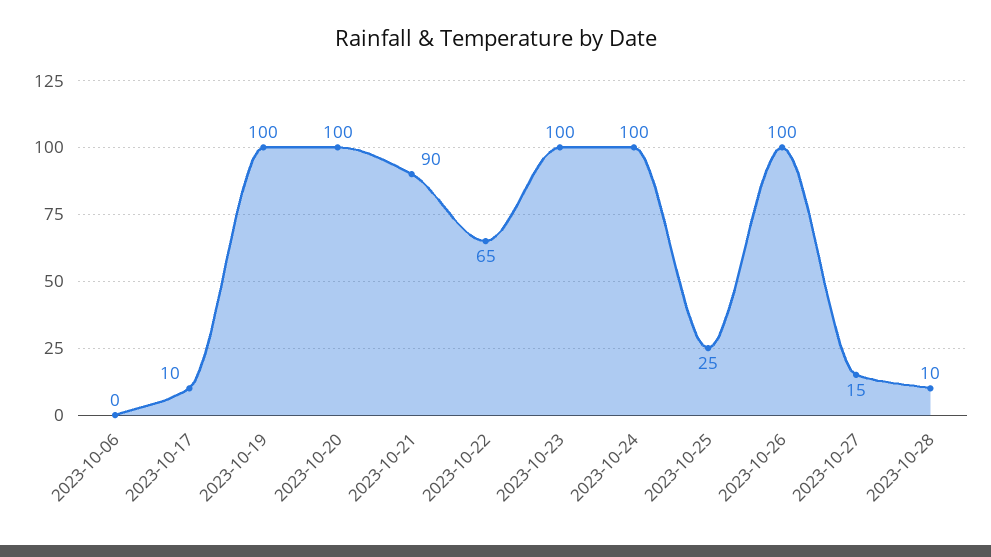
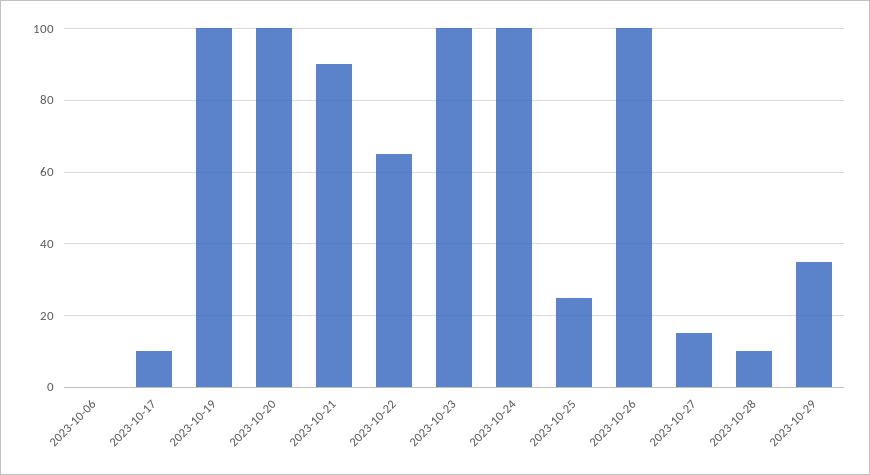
2023-10-29: none -> 35

